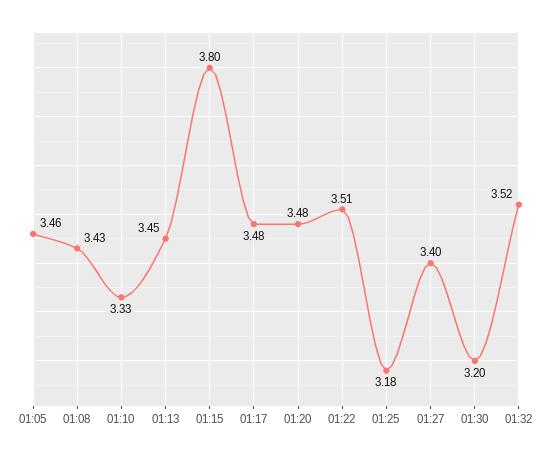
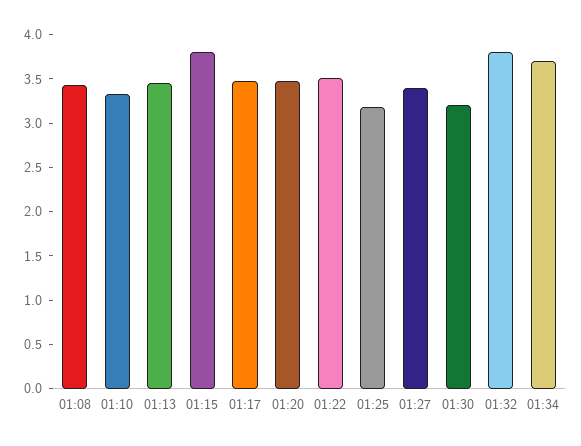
01:05: 3.46 -> none
01:32: 3.52 -> 3.8
01:34: none -> 3.7

